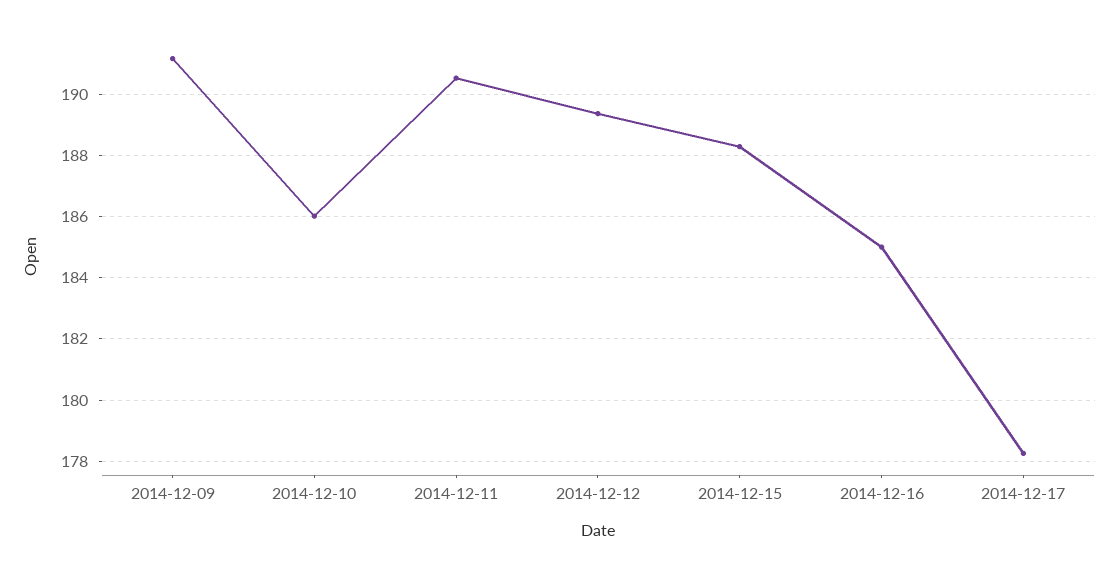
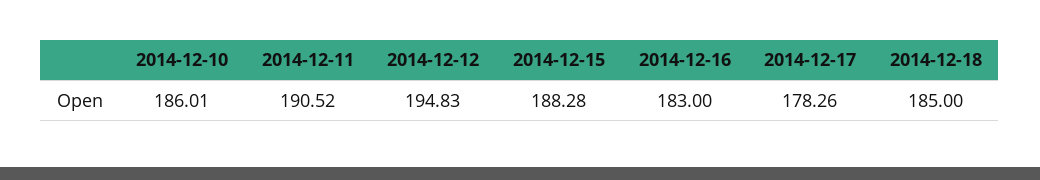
2014-12-09: 191.2 -> none
2014-12-12: 189.4 -> 194.83
2014-12-16: 185 -> 183
2014-12-18: none -> 185

